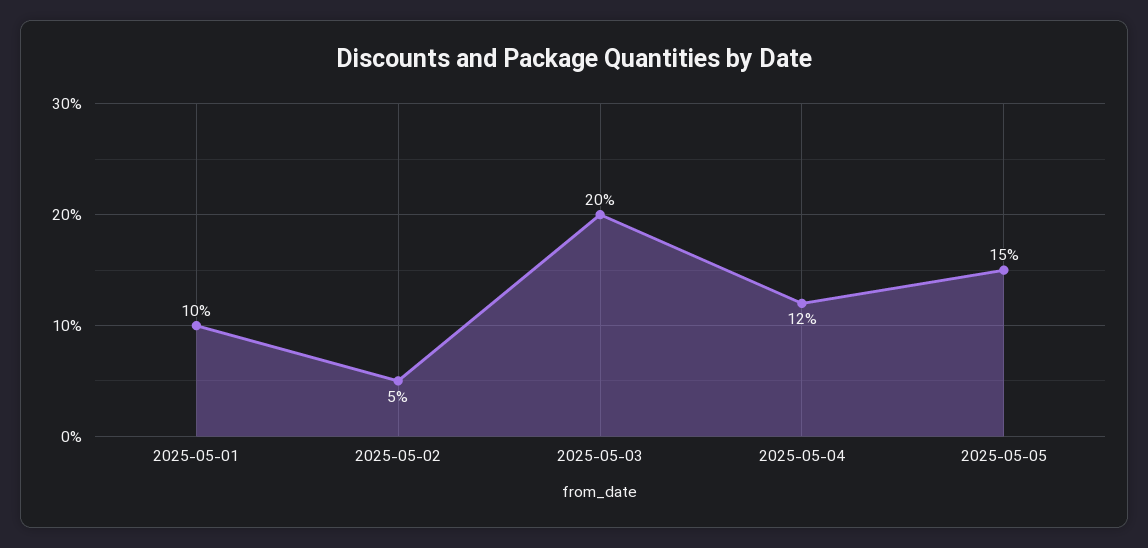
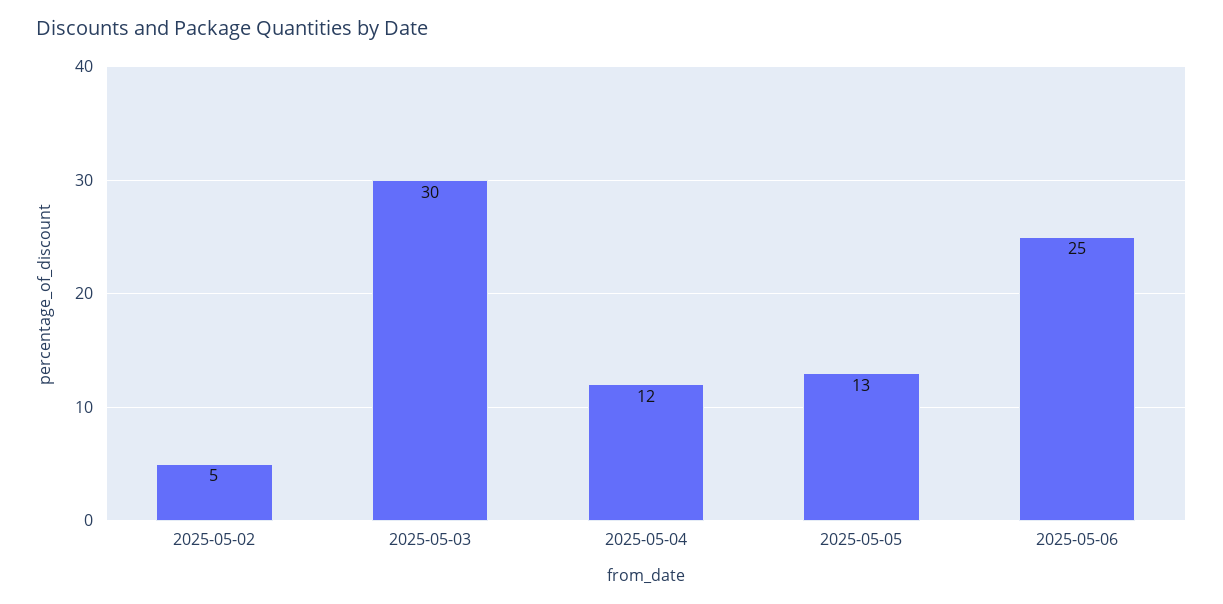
2025-05-01: 10 -> none
2025-05-03: 20 -> 30
2025-05-05: 15 -> 13
2025-05-06: none -> 25

